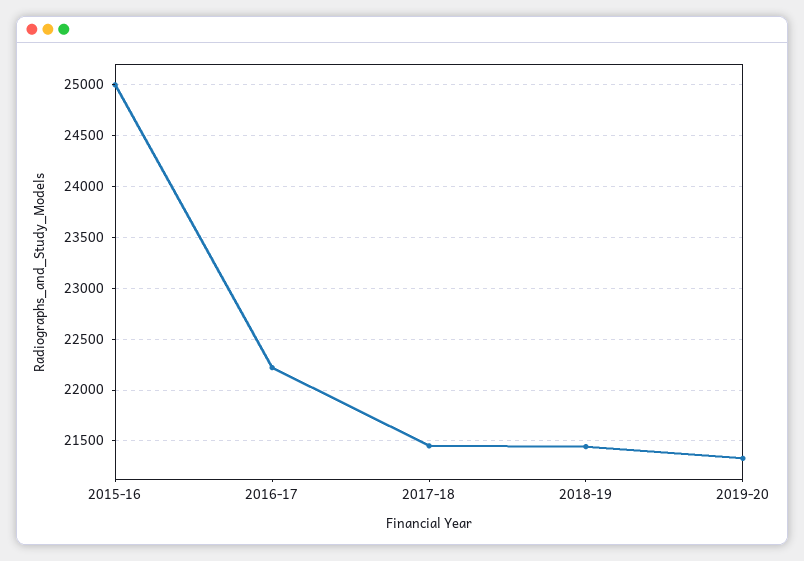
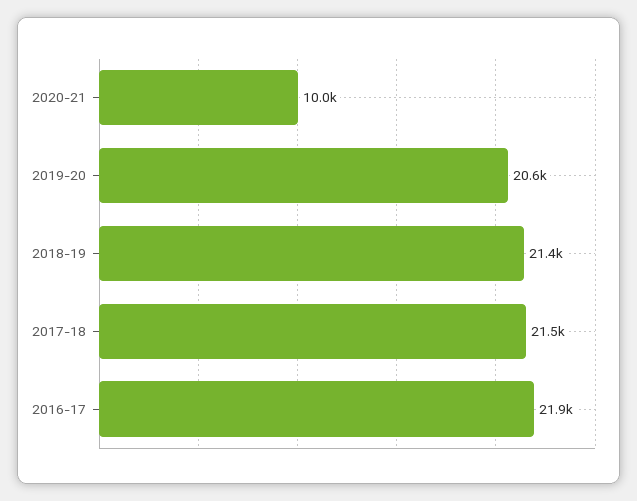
2015-16: 25000 -> none
2016-17: 22200 -> 21900
2019-20: 21300 -> 20600
2020-21: none -> 10000

